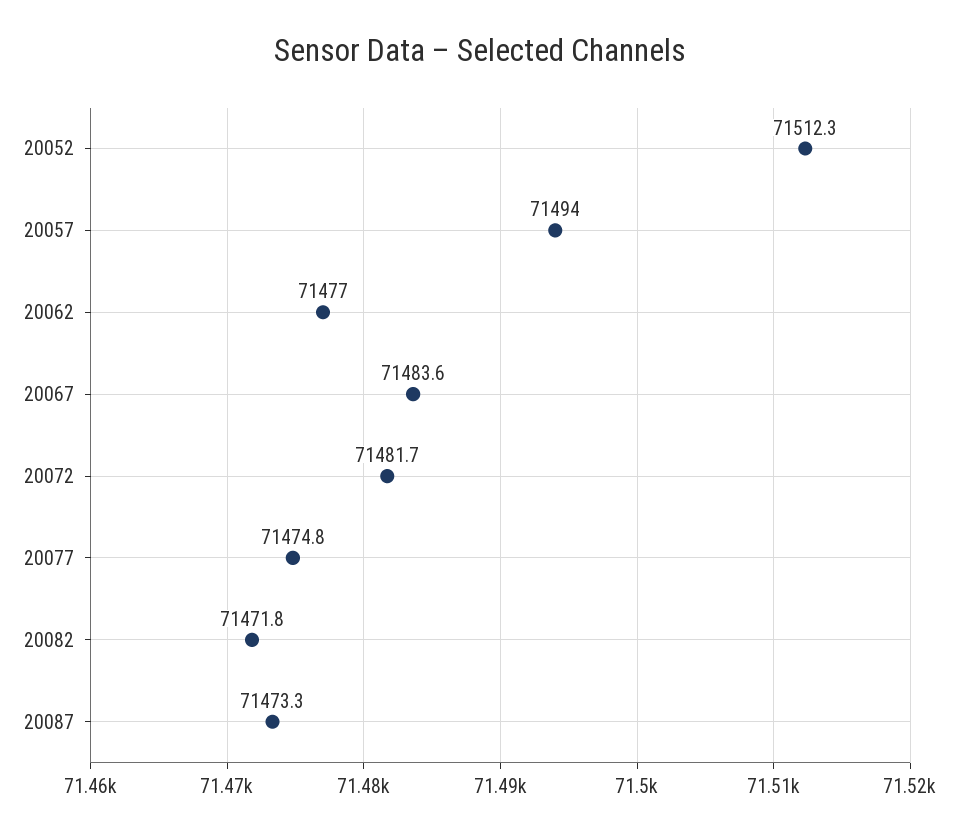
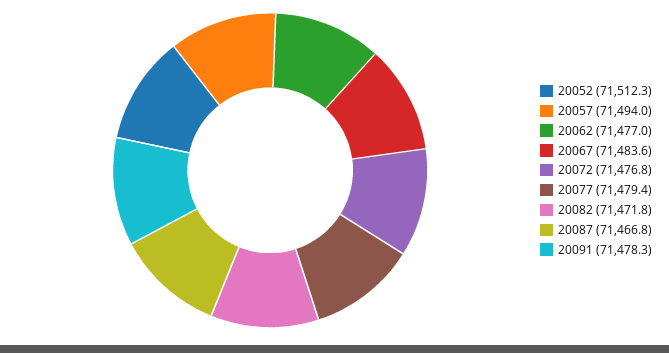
20072: 71481.7 -> 71476.8
20077: 71474.8 -> 71479.4
20087: 71473.3 -> 71466.8
20091: none -> 71478.3

